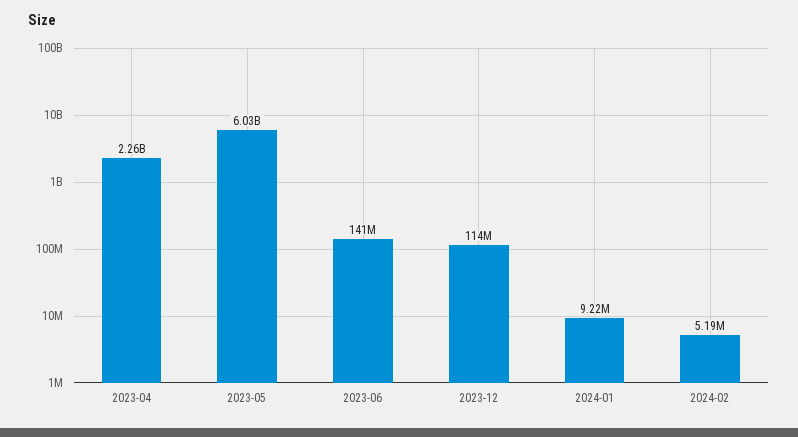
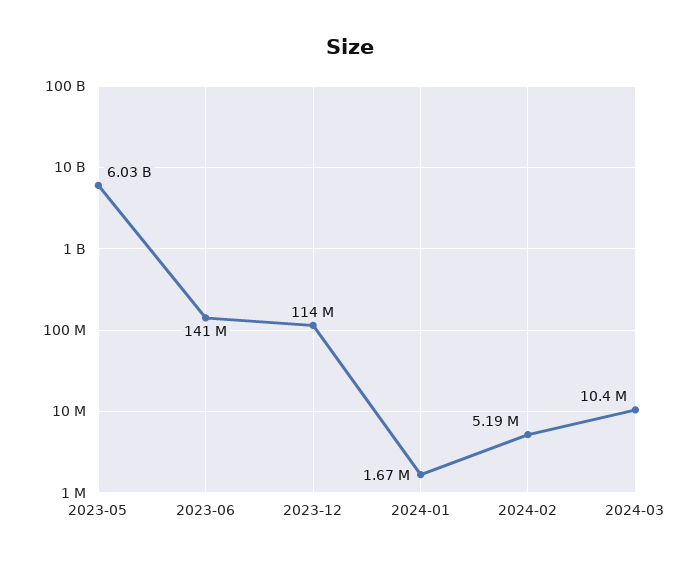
2023-04: 2260000000 -> none
2024-01: 9220000 -> 1670000
2024-03: none -> 10400000

